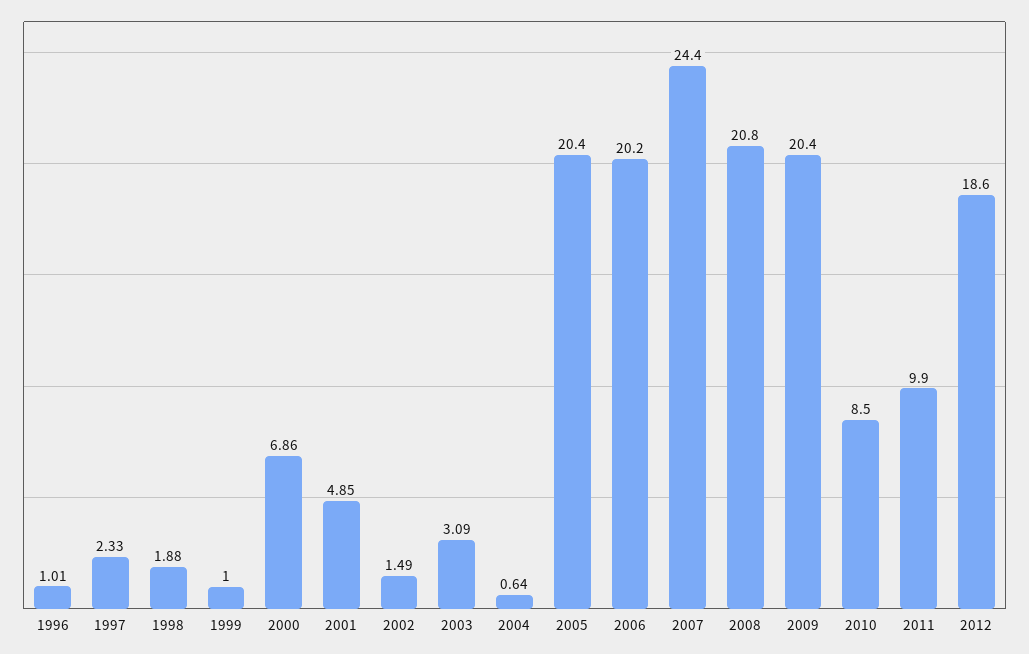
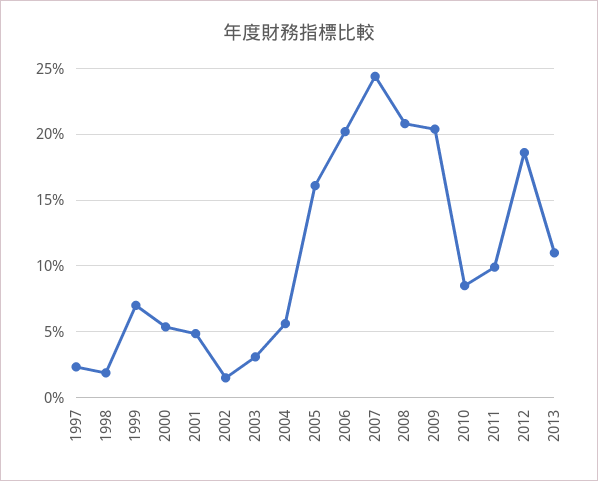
1996: 1.01 -> none
1999: 1 -> 7
2000: 6.86 -> 5.5
2004: 0.64 -> 5.5
2005: 20.4 -> 16
2013: none -> 11

